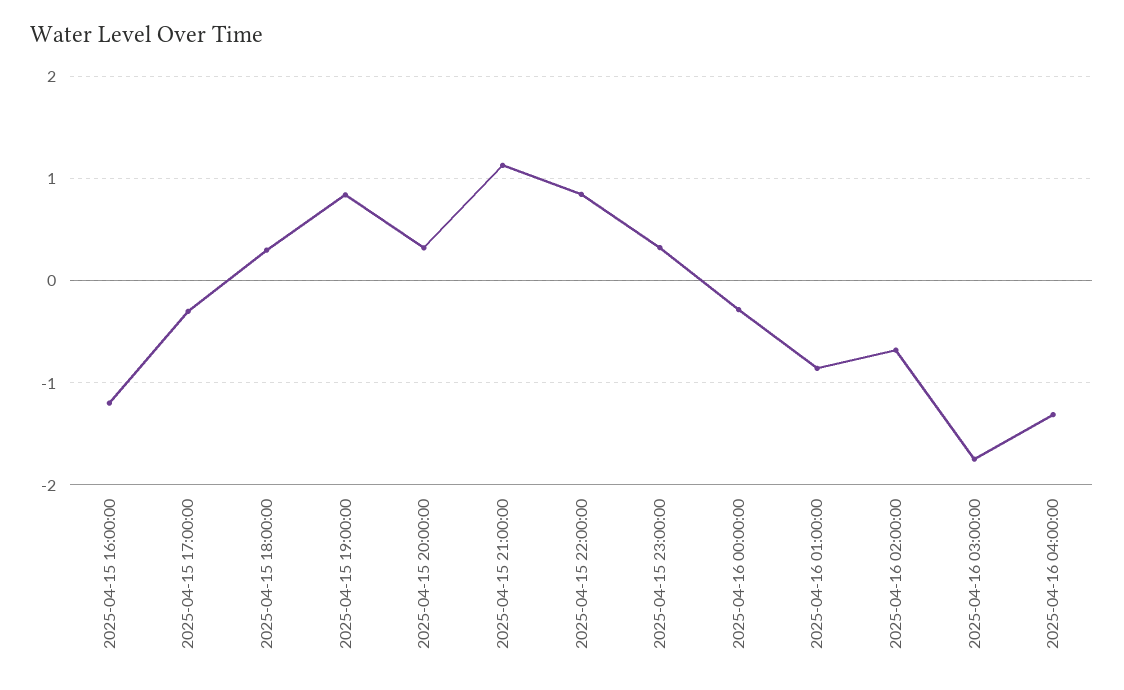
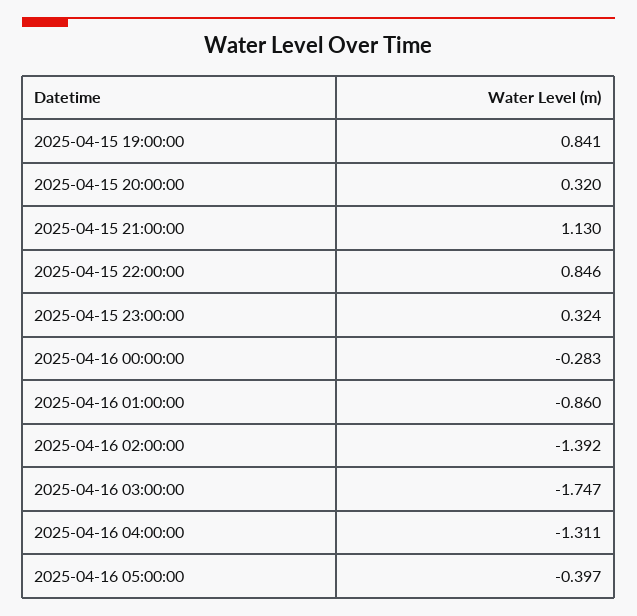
2025-04-15 16:00:00: -1.2 -> none
2025-04-15 17:00:00: -0.3 -> none
2025-04-15 18:00:00: 0.3 -> none
2025-04-16 02:00:00: -0.7 -> -1.392
2025-04-16 05:00:00: none -> -0.397

